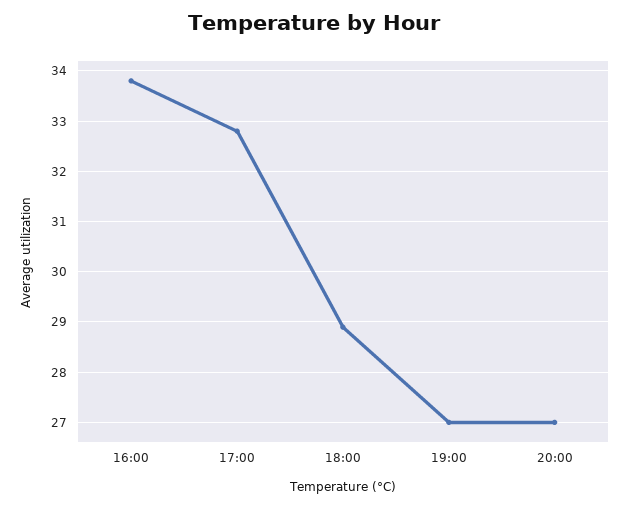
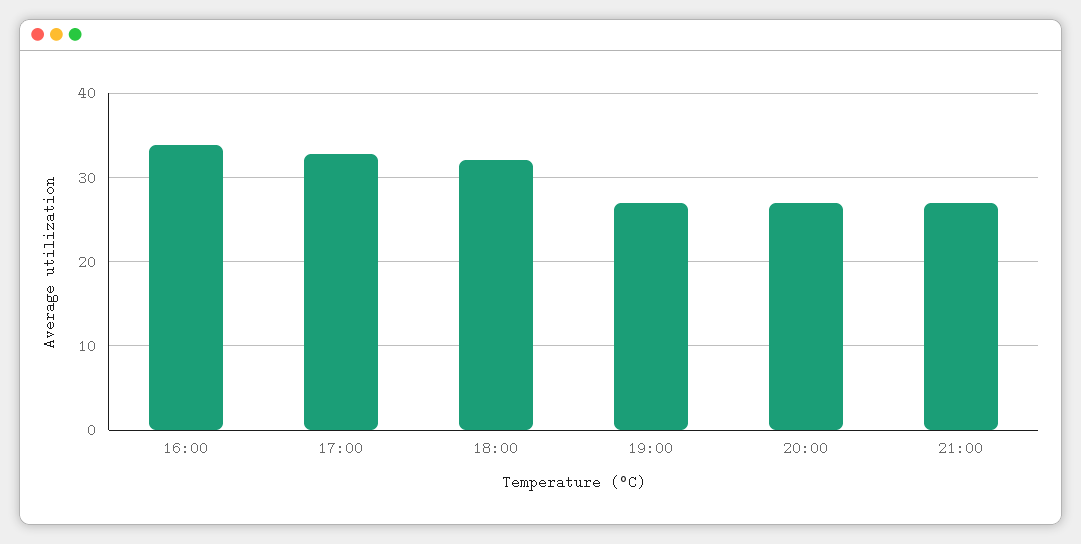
18:00: 29 -> 32
21:00: none -> 27

